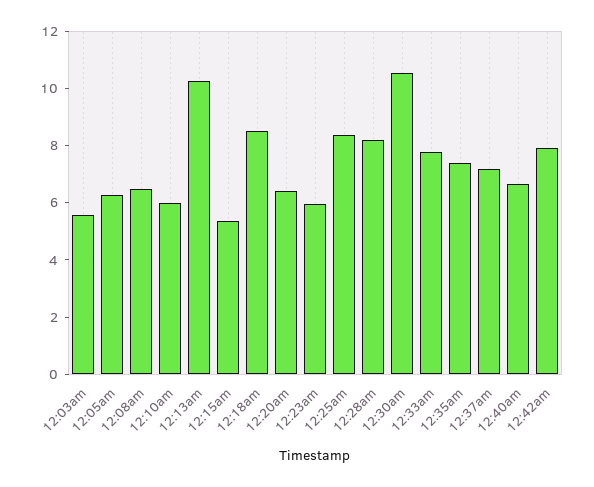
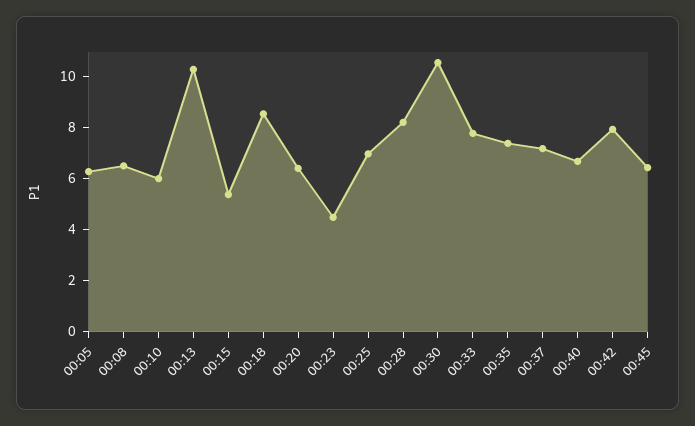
12:03am: 5.5 -> none
12:23am: 6 -> 4.5
12:25am: 8.5 -> 7
00:45: none -> 6.5

